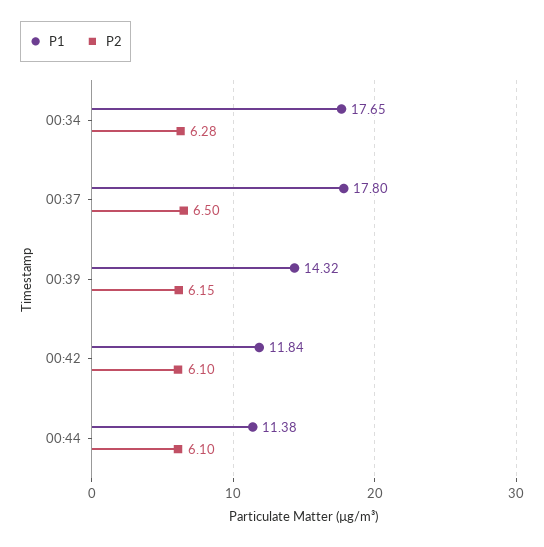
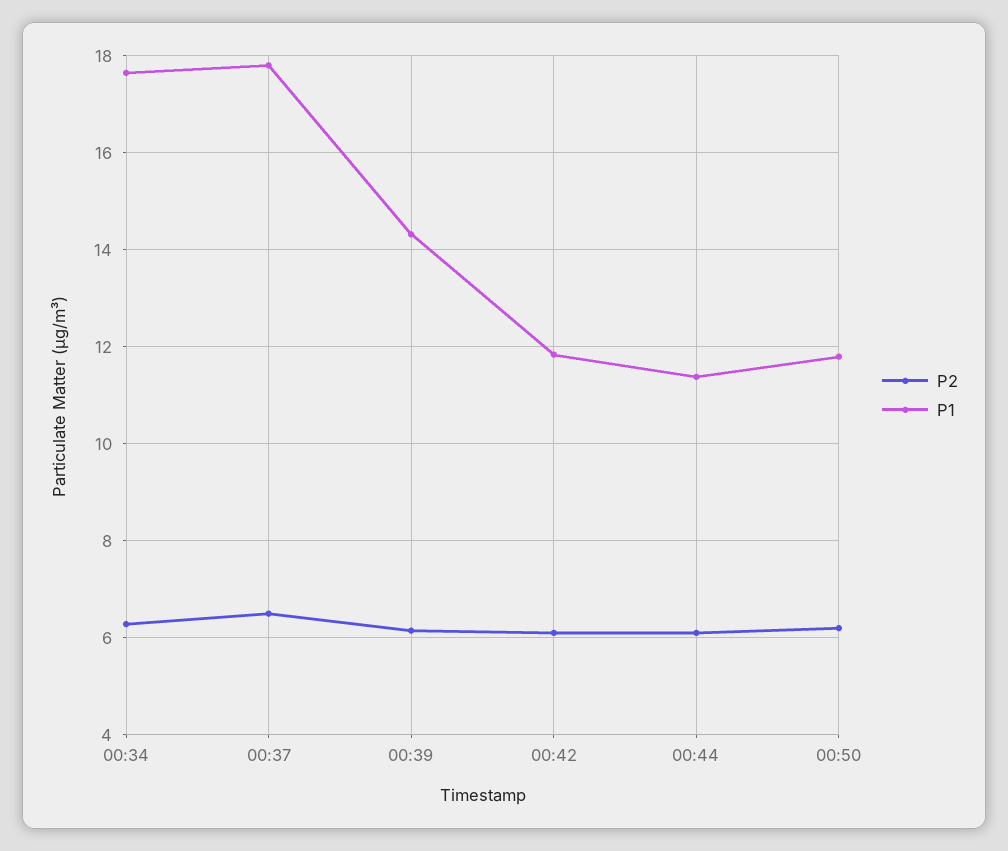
P2, 00:50: none -> 6.2
P1, 00:50: none -> 11.8

